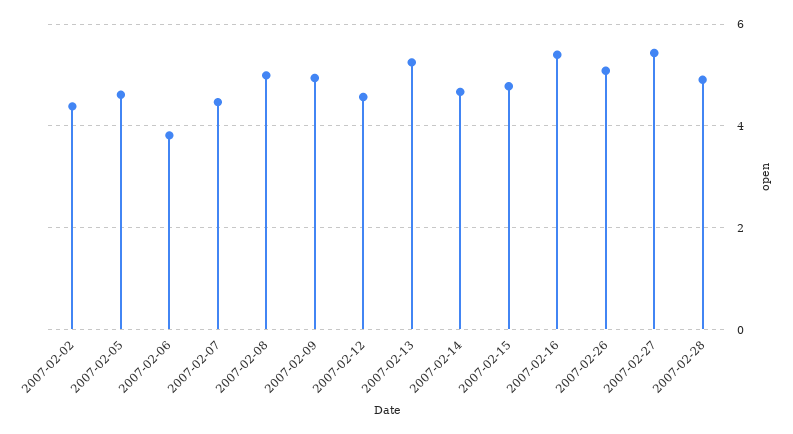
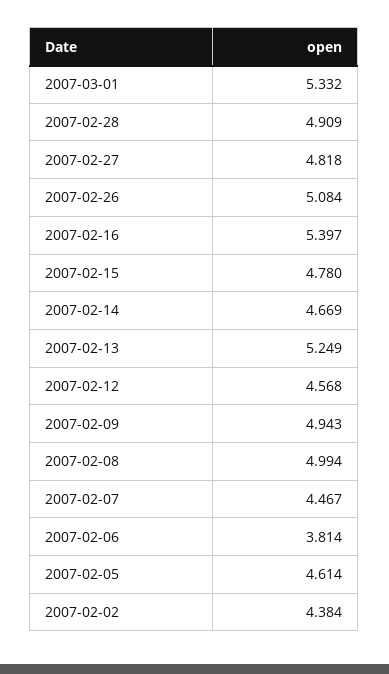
2007-02-27: 5.4 -> 4.818
2007-03-01: none -> 5.332

